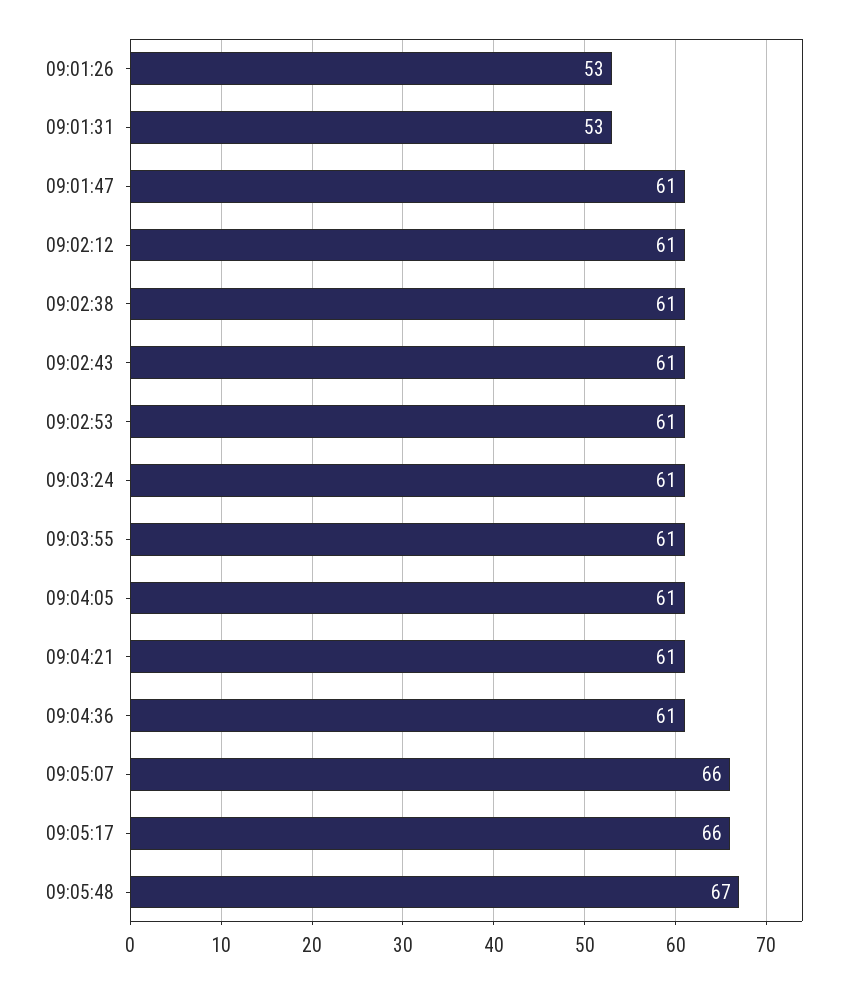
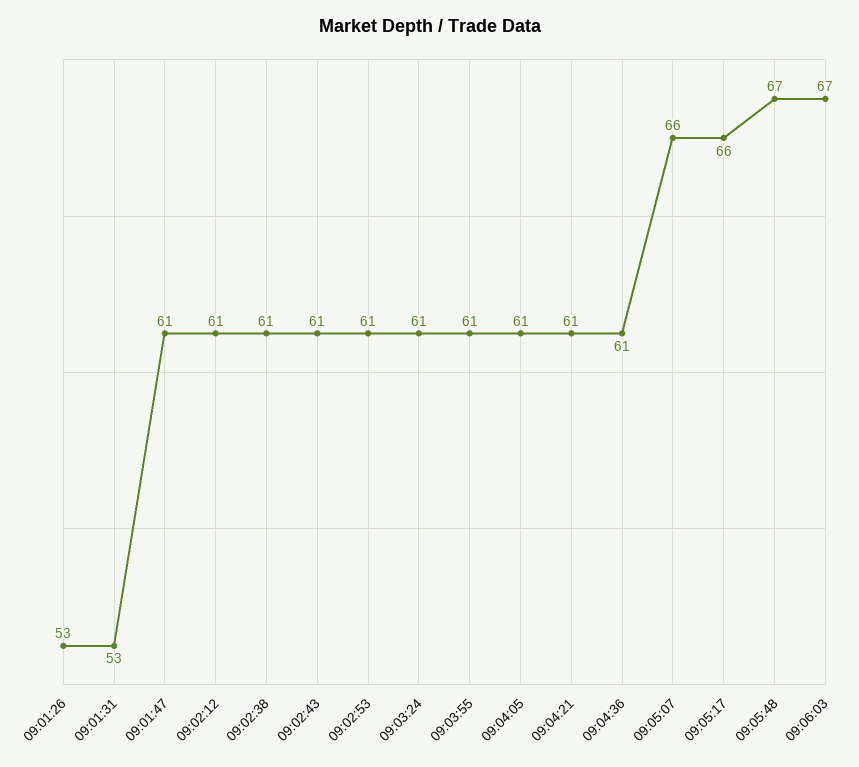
09:06:03: none -> 67

